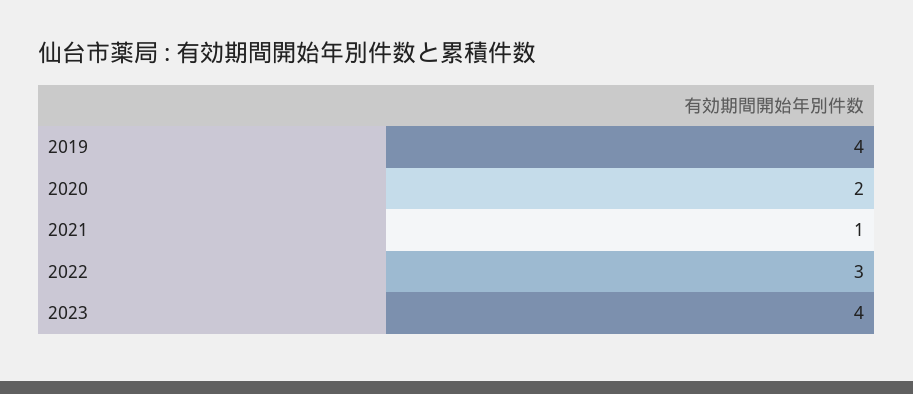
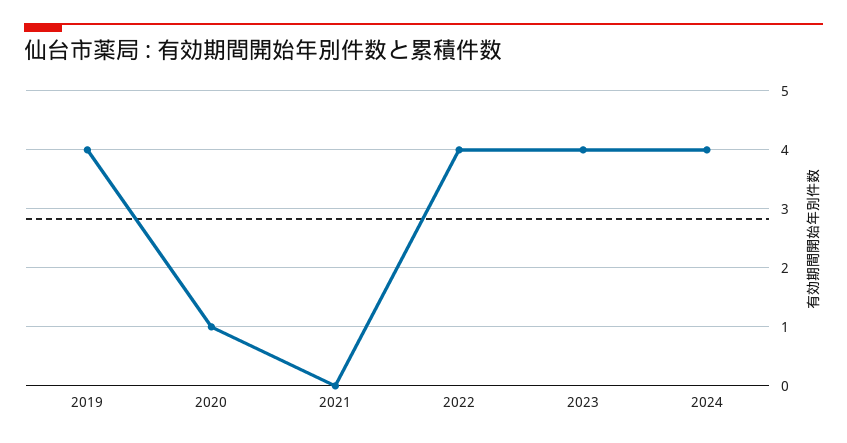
2020: 2 -> 1
2021: 1 -> 0
2022: 3 -> 4
2024: none -> 4

